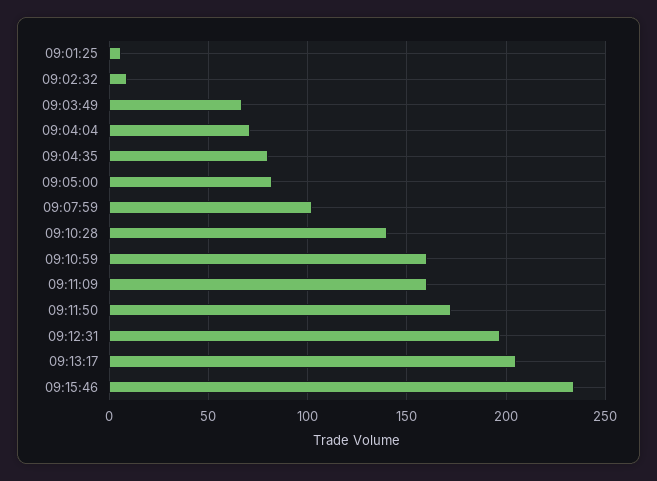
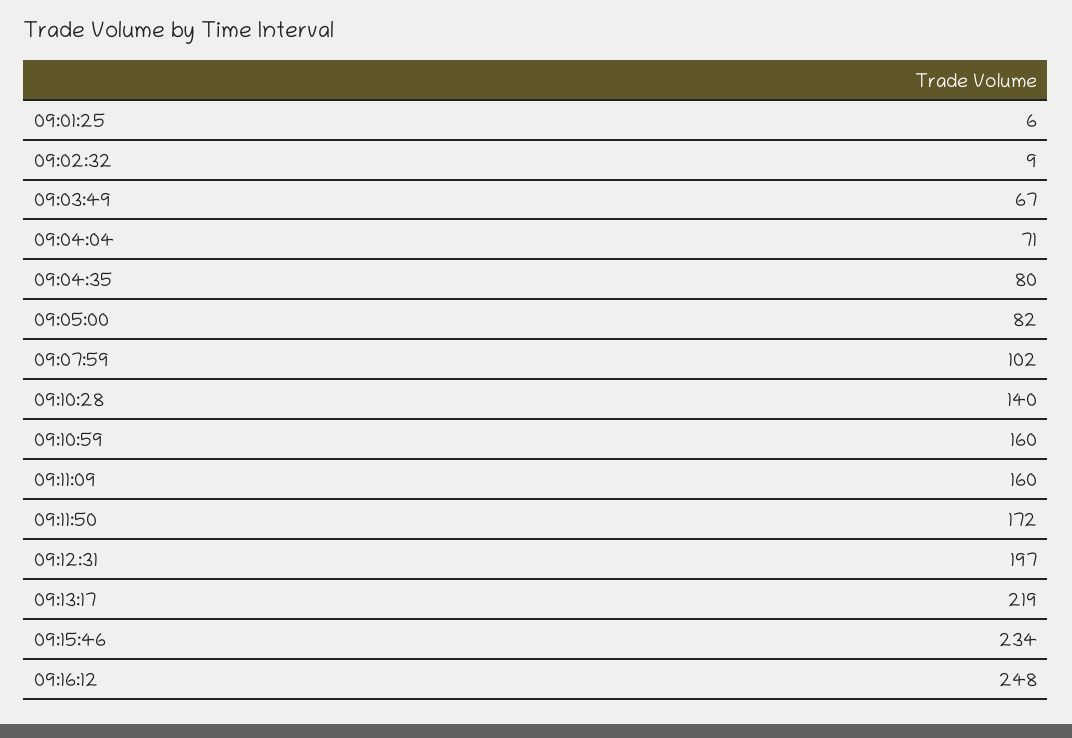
09:13:17: 205 -> 219
09:16:12: none -> 248

